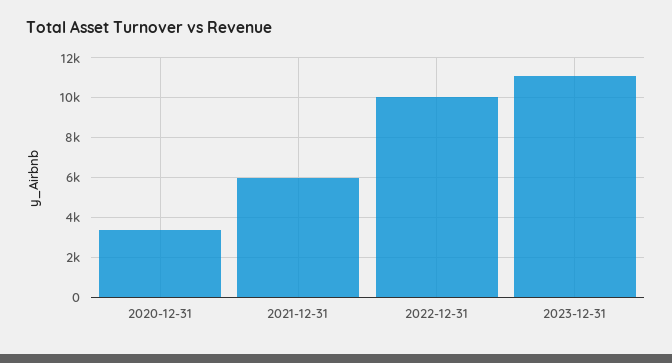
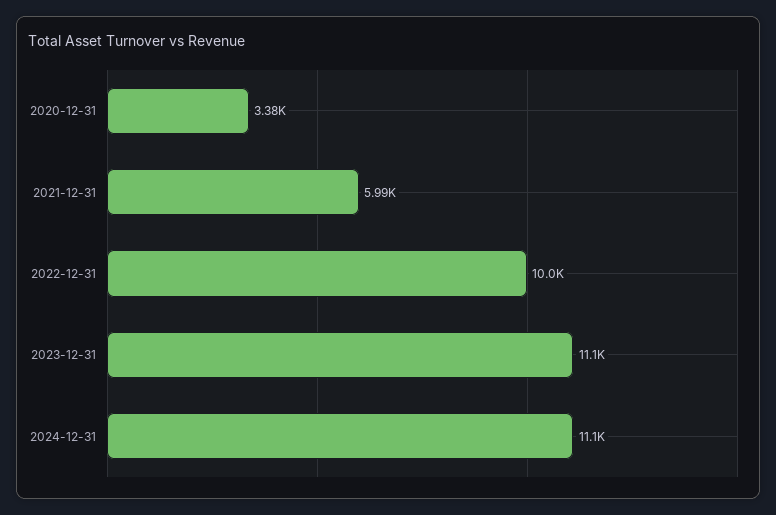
2024-12-31: none -> 11100

